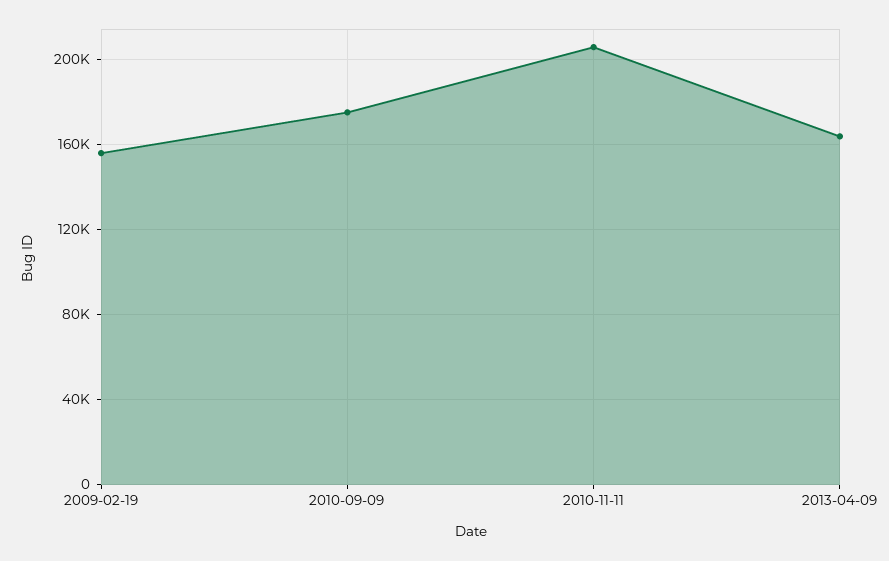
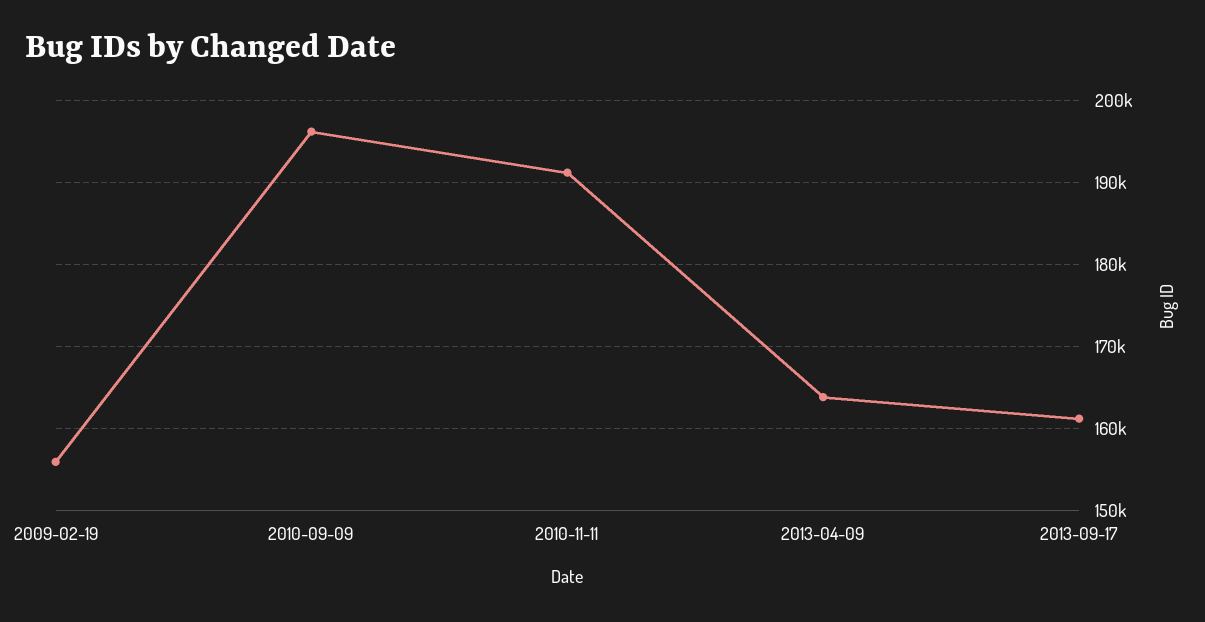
2010-09-09: 175000 -> 196000
2010-11-11: 205000 -> 191000
2013-09-17: none -> 161000

